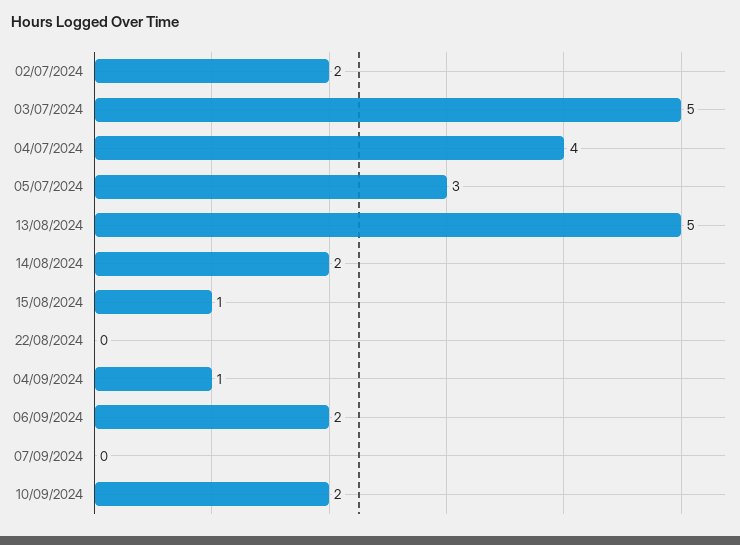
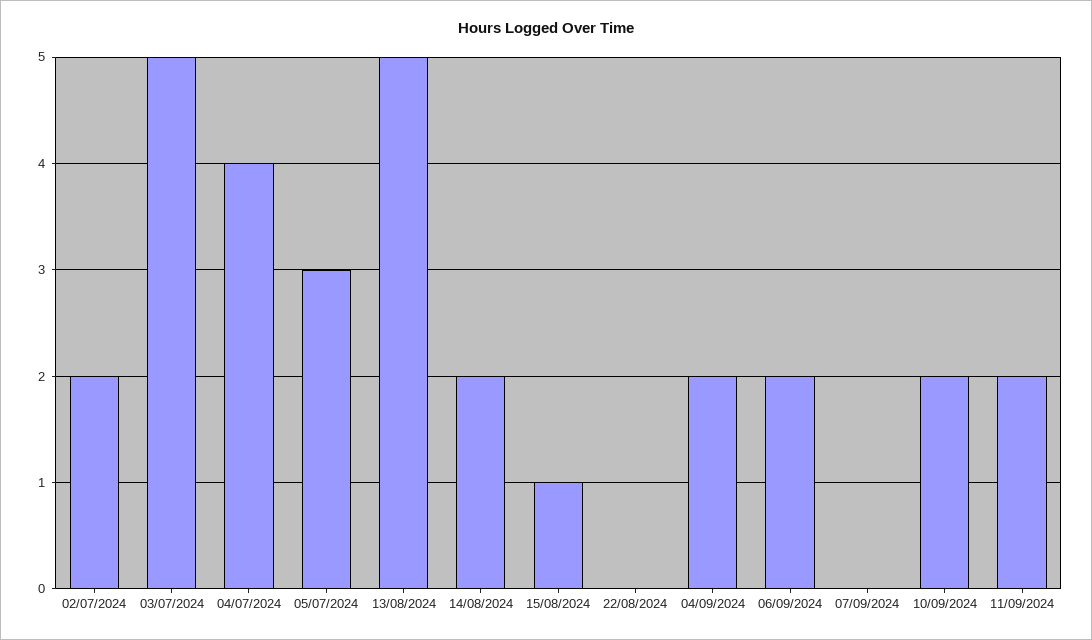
04/09/2024: 1 -> 2
11/09/2024: none -> 2

